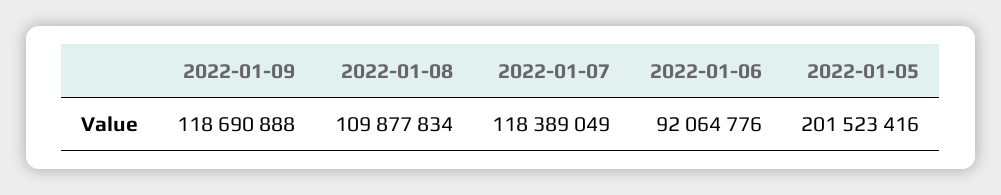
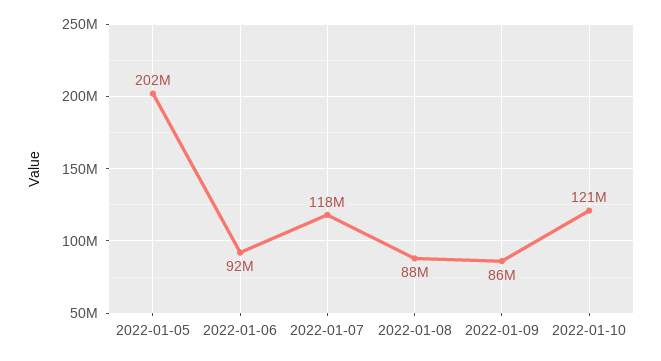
2022-01-09: 118690888 -> 86000000
2022-01-08: 109877834 -> 88000000
2022-01-10: none -> 121000000

